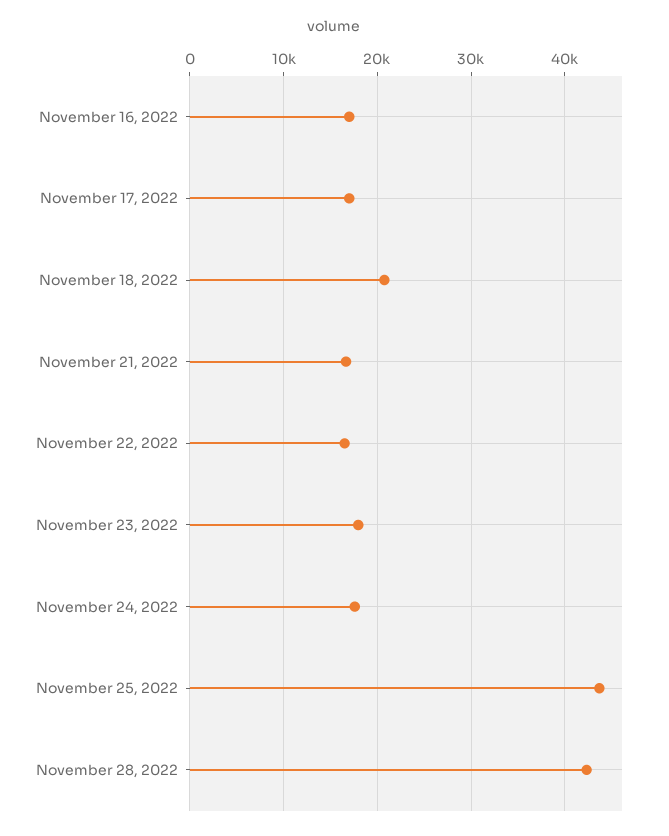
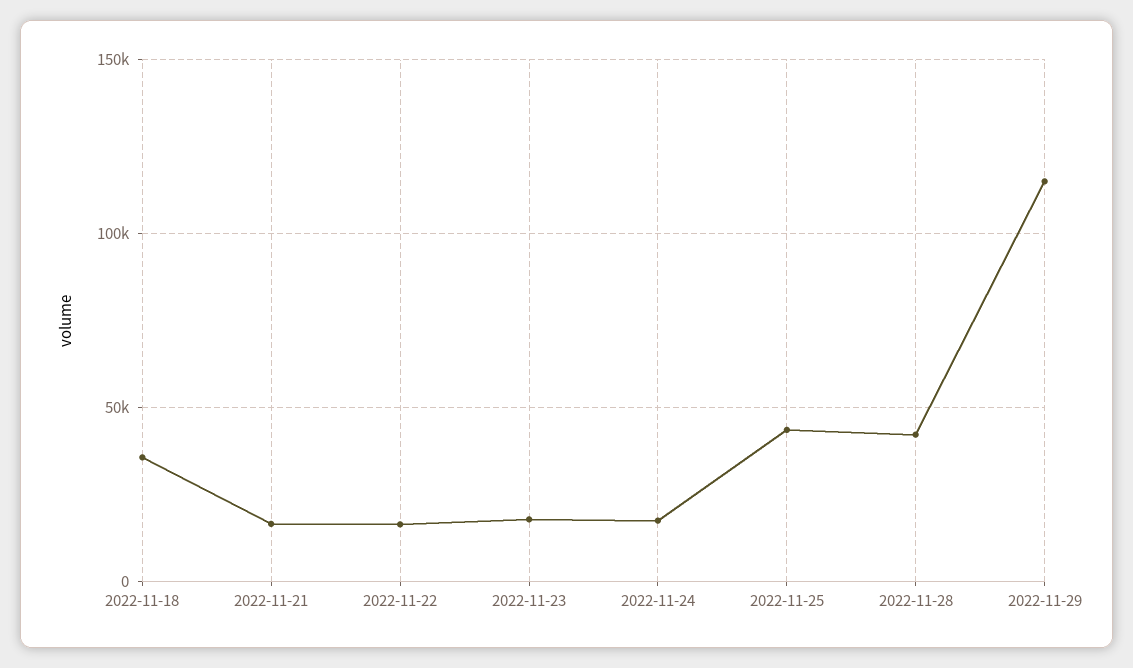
November 16, 2022: 17000 -> none
November 17, 2022: 17000 -> none
November 18, 2022: 21000 -> 35000
2022-11-29: none -> 115000

